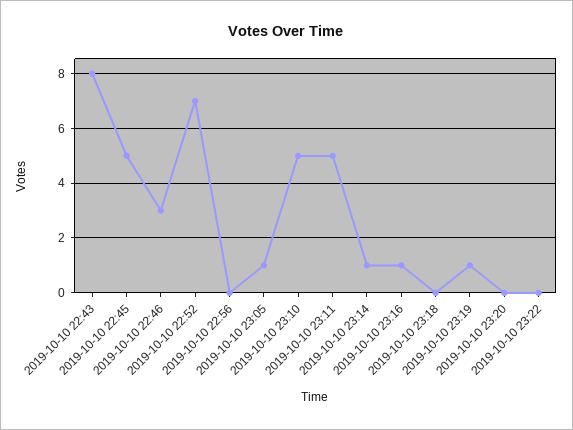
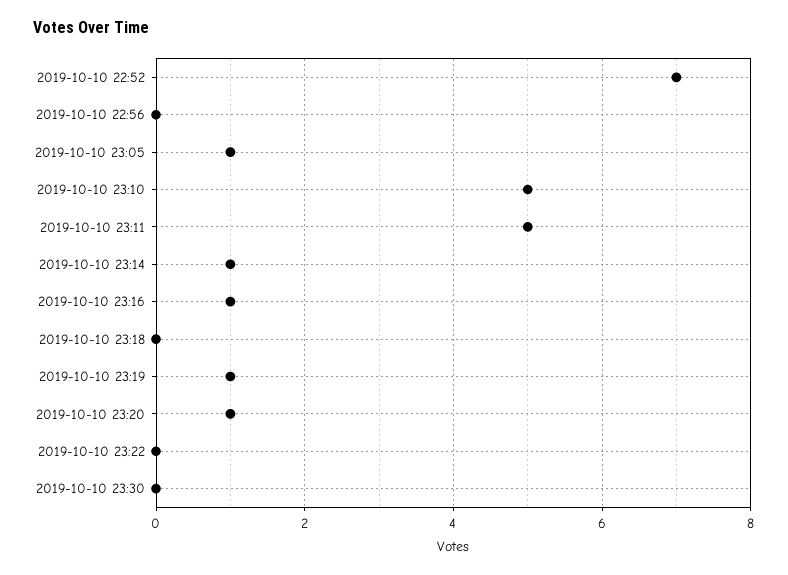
2019-10-10 22:43: 8 -> none
2019-10-10 22:45: 5 -> none
2019-10-10 22:46: 3 -> none
2019-10-10 23:20: 0 -> 1
2019-10-10 23:30: none -> 0

